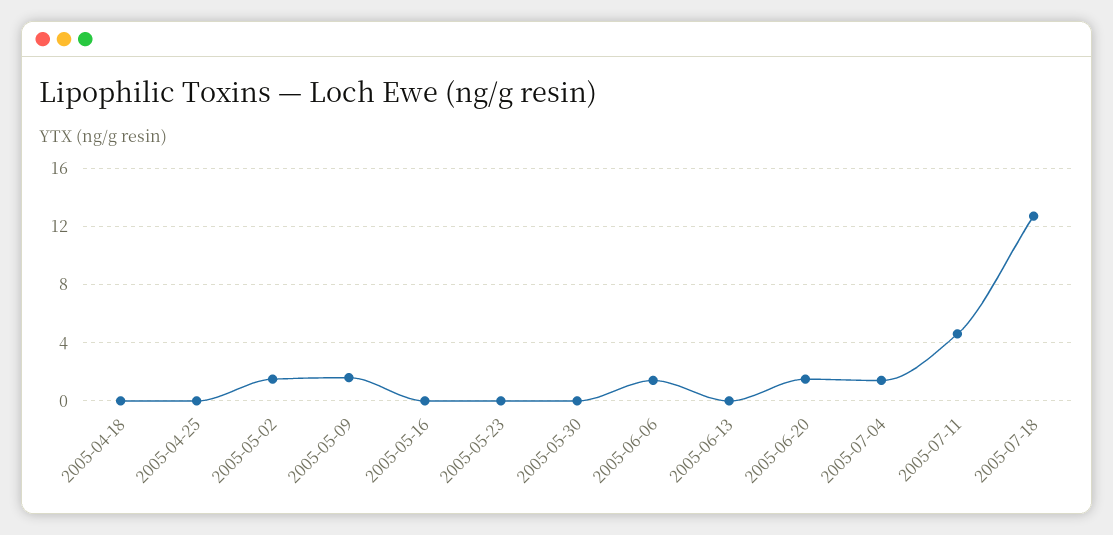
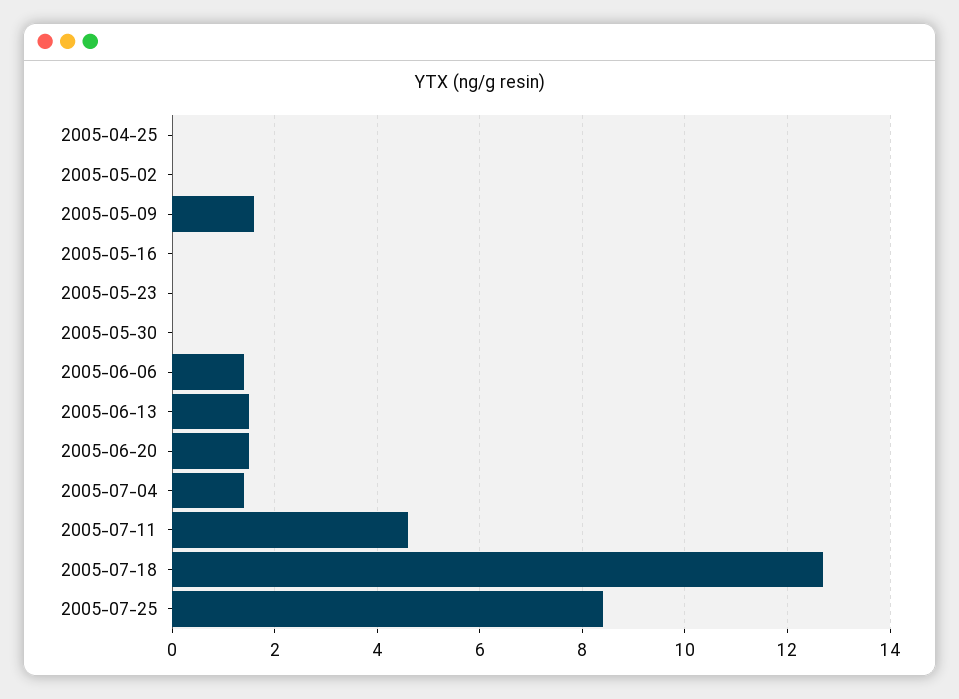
2005-04-18: 0 -> none
2005-05-02: 1.5 -> 0
2005-06-13: 0 -> 1.5
2005-07-25: none -> 8.5

